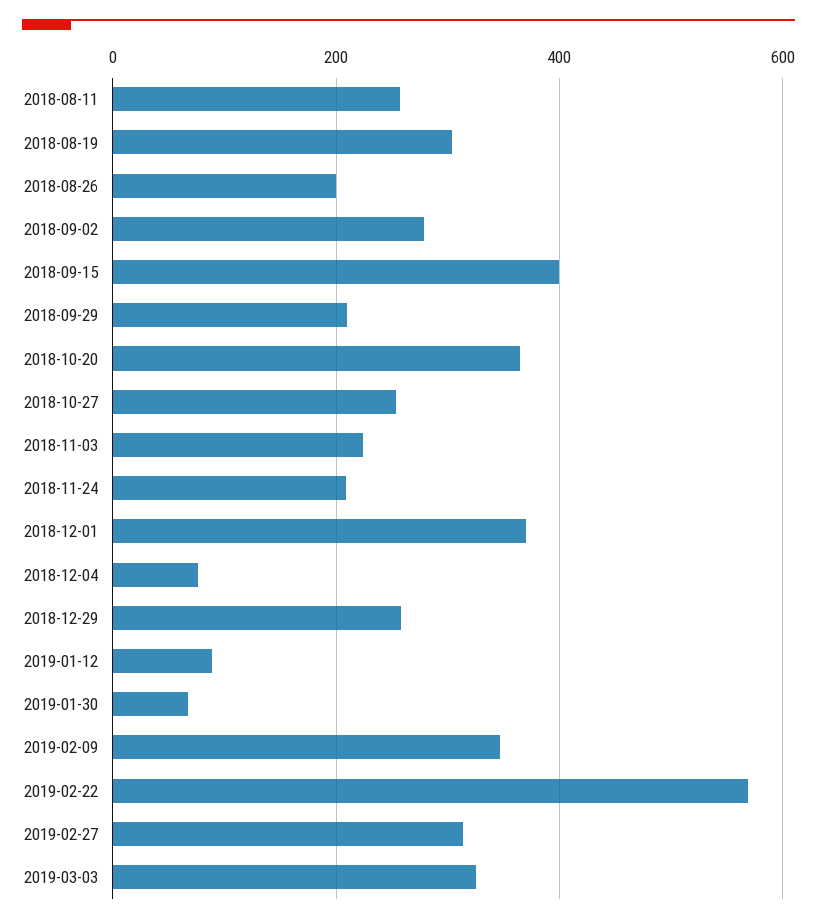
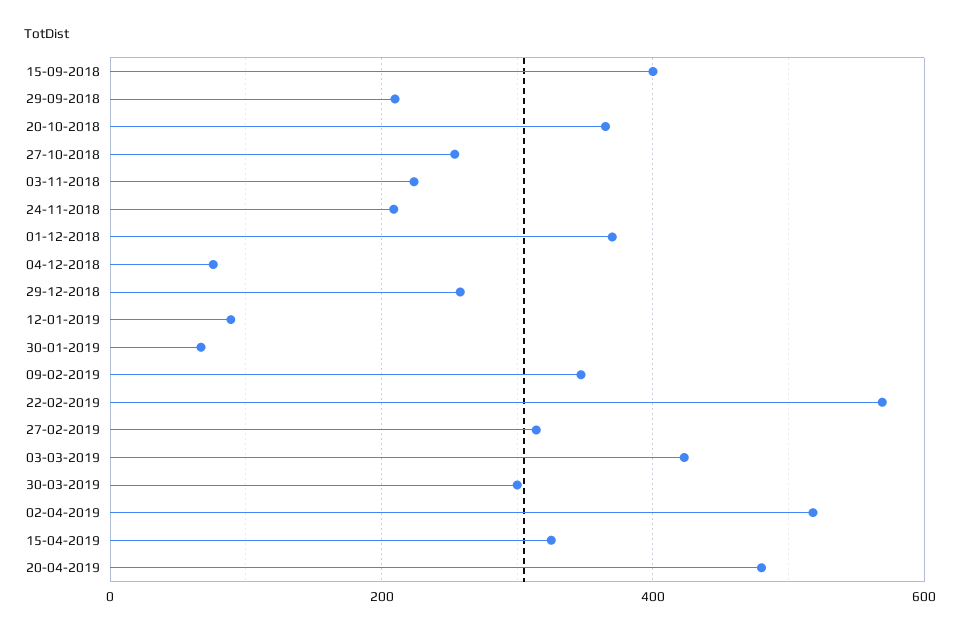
2018-08-11: 260 -> none
2018-08-19: 300 -> none
2018-08-26: 200 -> none
2018-09-02: 280 -> none
2019-03-03: 320 -> 420
30-03-2019: none -> 300
02-04-2019: none -> 520
15-04-2019: none -> 320
20-04-2019: none -> 480

